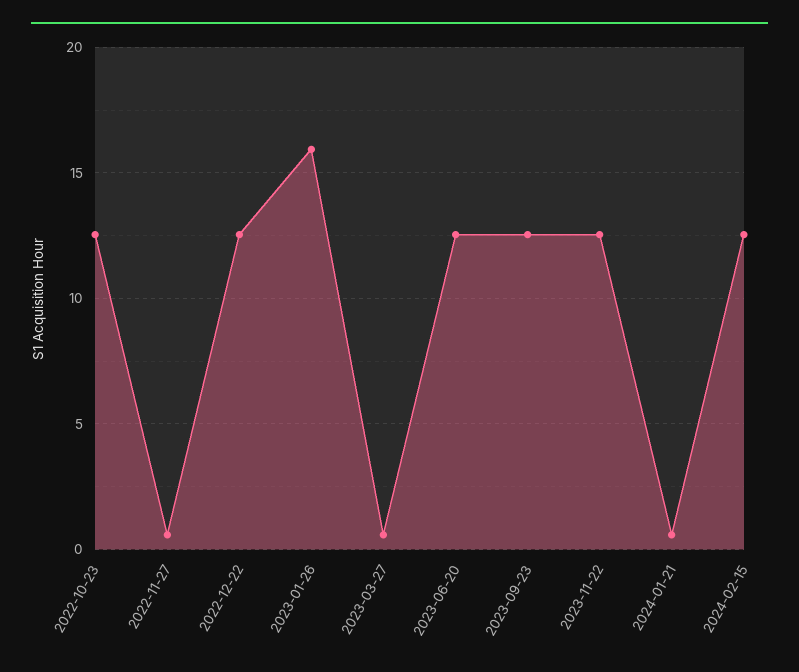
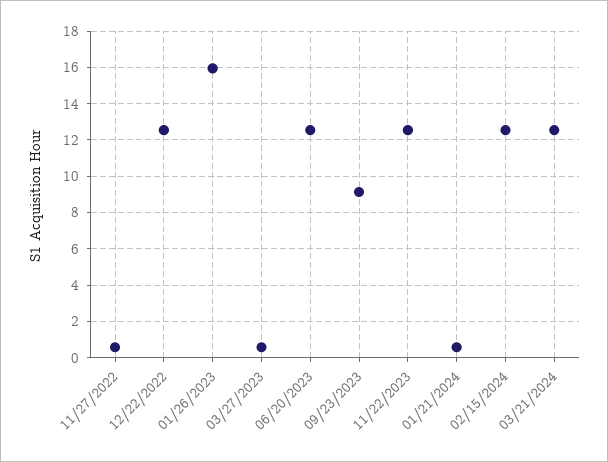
2022-10-23: 12.5 -> none
2023-09-23: 12.5 -> 9
03/21/2024: none -> 12.5

